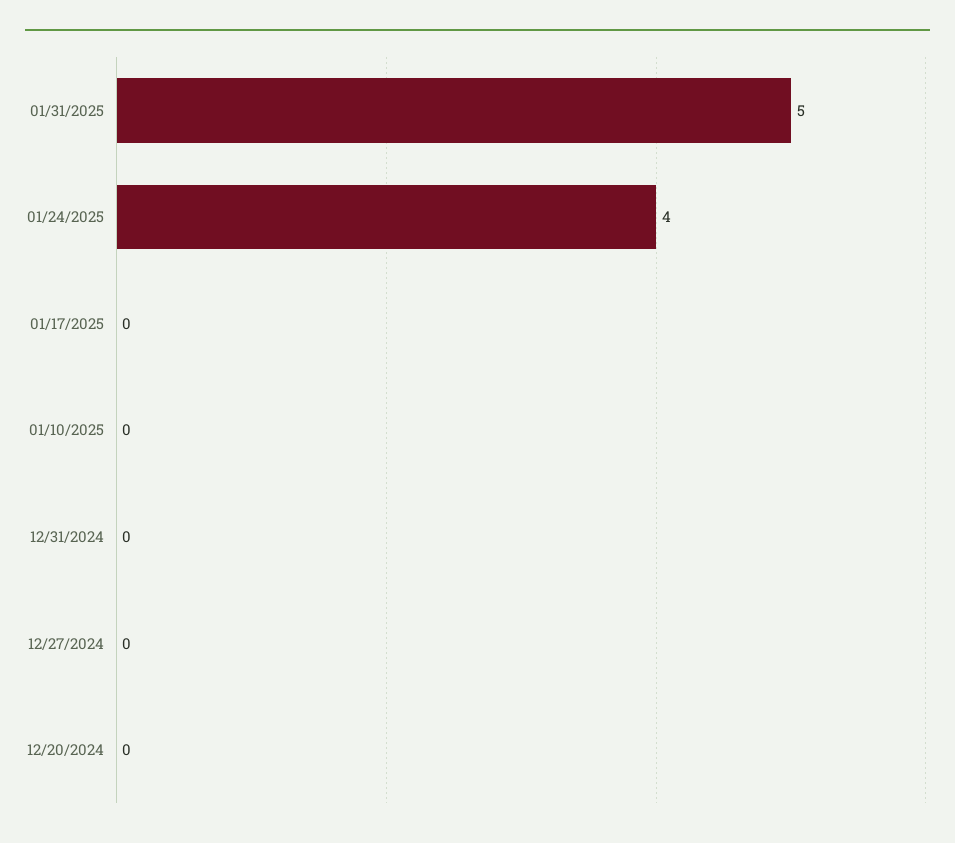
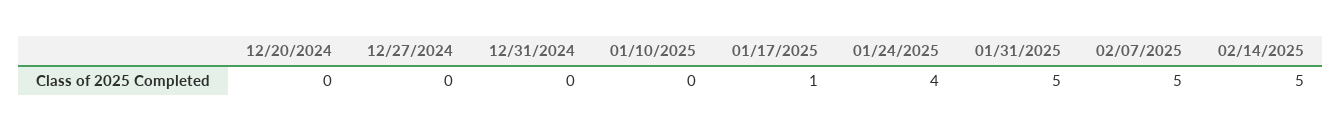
01/17/2025: 0 -> 1
02/07/2025: none -> 5
02/14/2025: none -> 5

